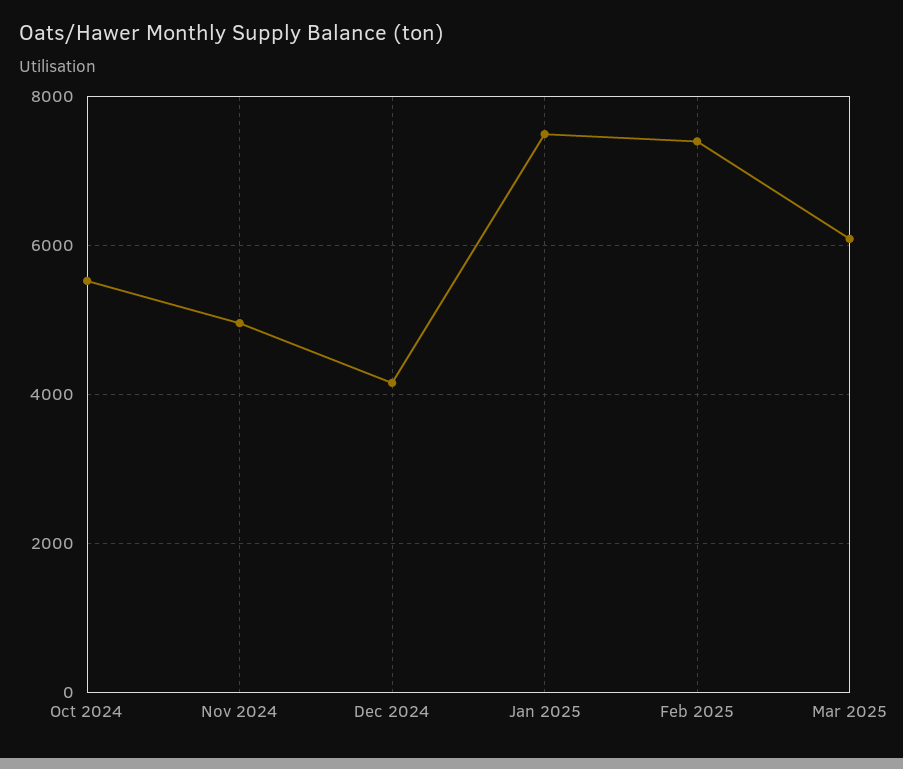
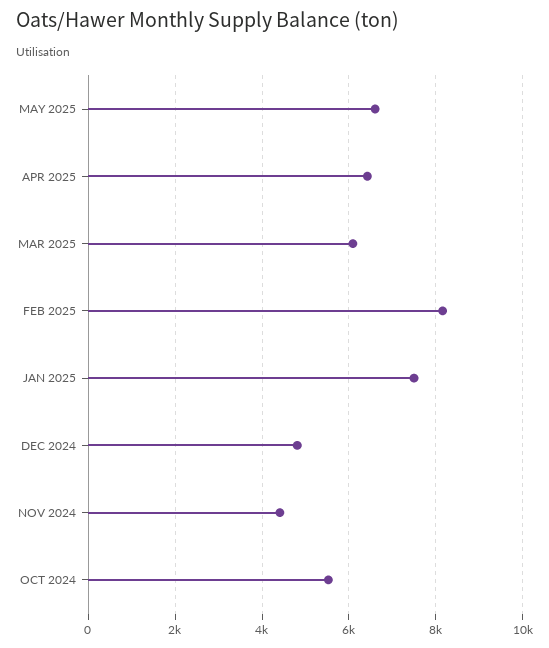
Nov 2024: 5000 -> 4400
Dec 2024: 4200 -> 4800
Feb 2025: 7400 -> 8200
MAY 2025: none -> 6600
APR 2025: none -> 6400

